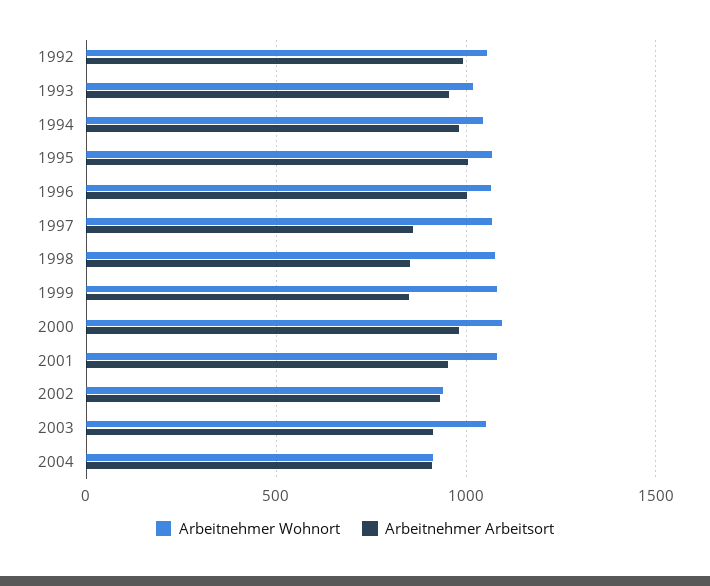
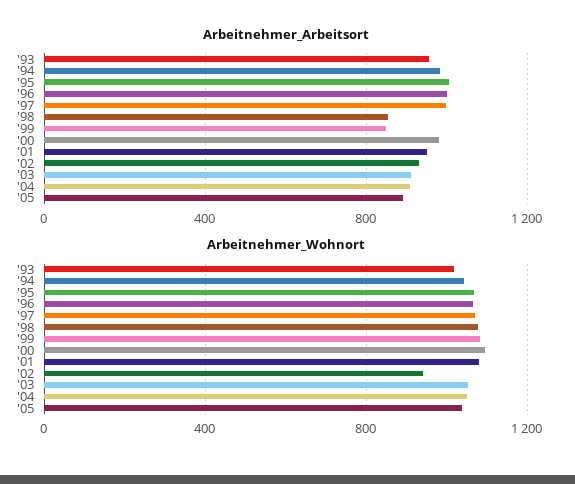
Arbeitnehmer Wohnort, 1992: 1050 -> none
Arbeitnehmer Arbeitsort, 1992: 1000 -> none
Arbeitnehmer Arbeitsort, 1997: 850 -> 1000
Arbeitnehmer Wohnort, 2004: 900 -> 1050
Arbeitnehmer Arbeitsort, '05: none -> 900
Arbeitnehmer Wohnort, '05: none -> 1050

